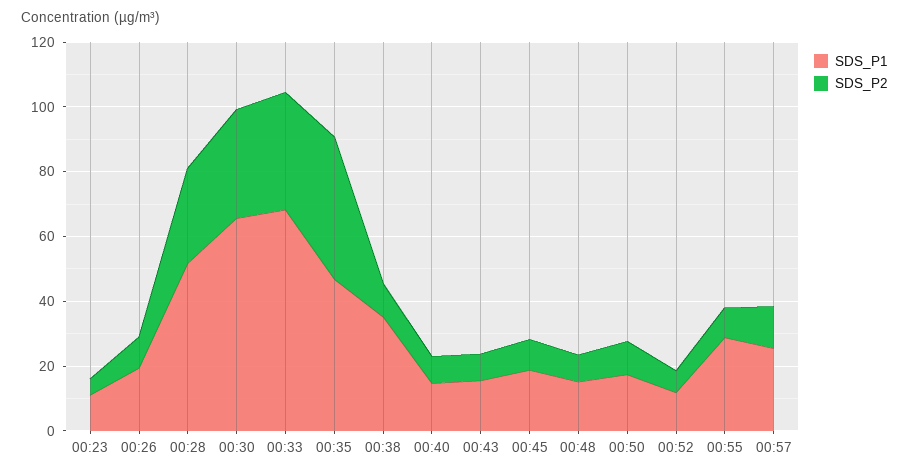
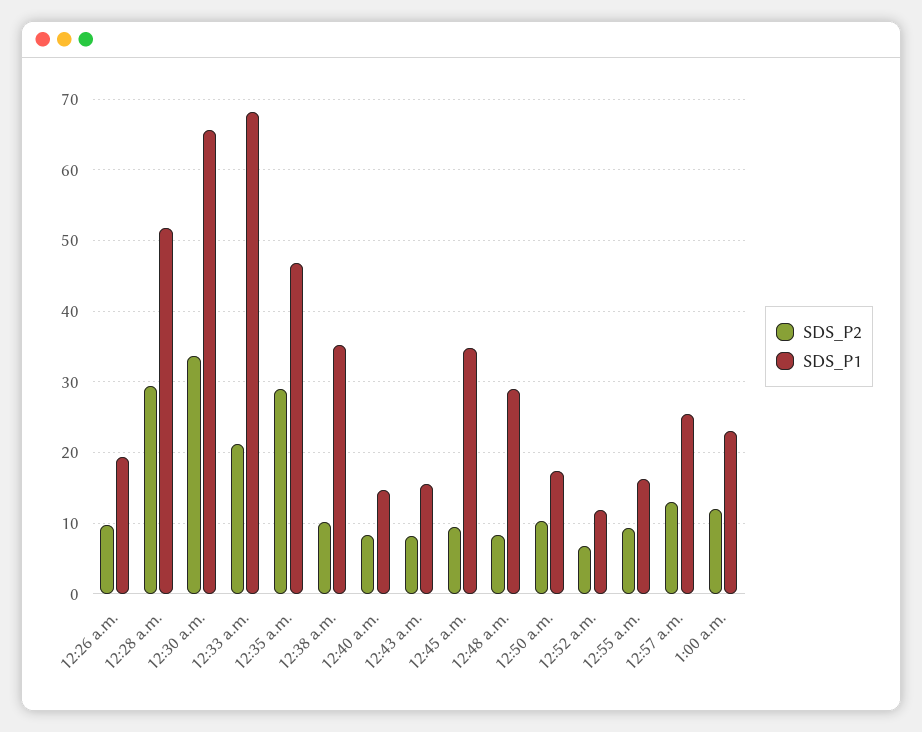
SDS_P1, 00:23: 10 -> none
SDS_P2, 00:23: 5 -> none
SDS_P2, 00:33: 35 -> 21
SDS_P2, 00:35: 45 -> 29
SDS_P1, 00:45: 20 -> 35
SDS_P1, 00:48: 15 -> 29
SDS_P1, 00:55: 30 -> 16
SDS_P2, 1:00 a.m.: none -> 12
SDS_P1, 1:00 a.m.: none -> 23

